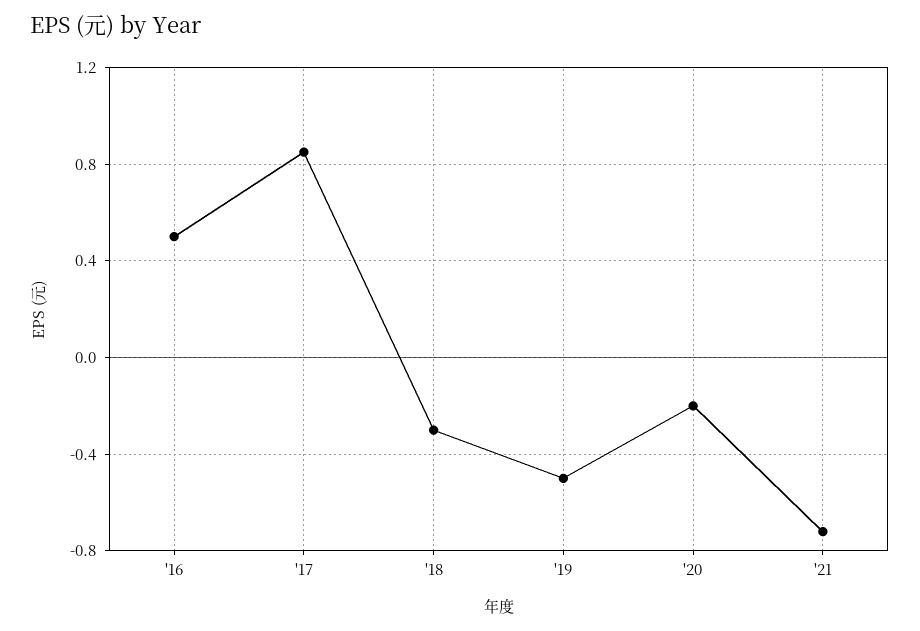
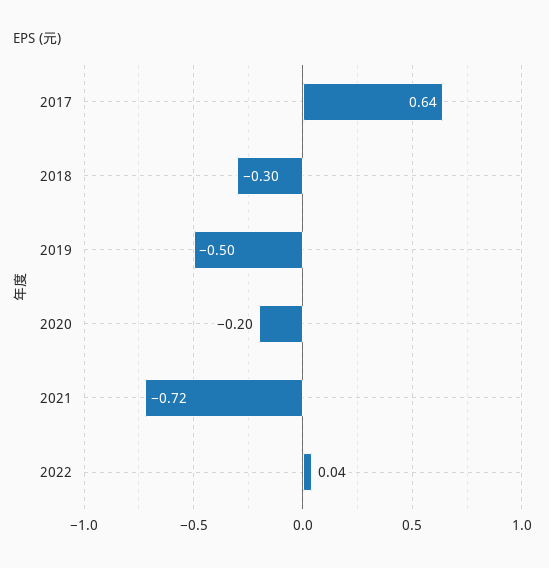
'16: 0.5 -> none
'17: 0.85 -> 0.64
2022: none -> 0.04

